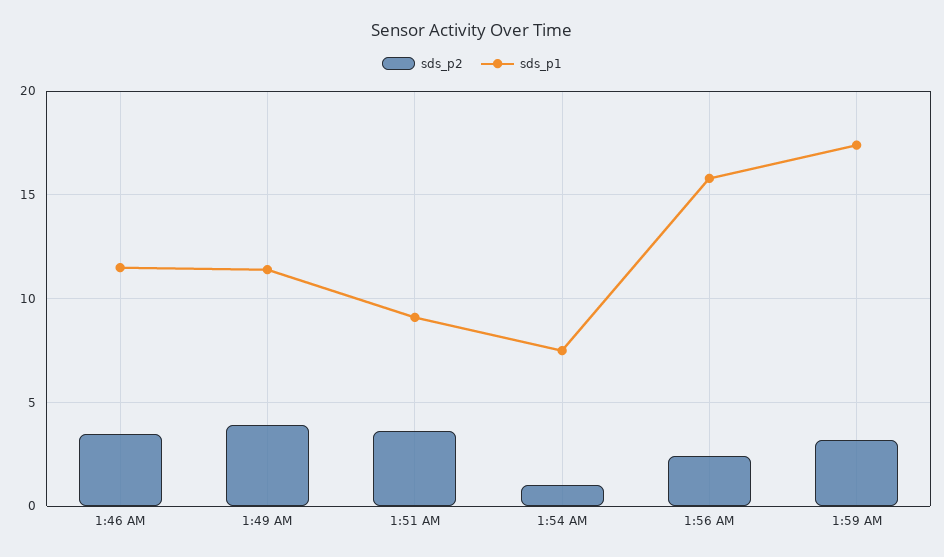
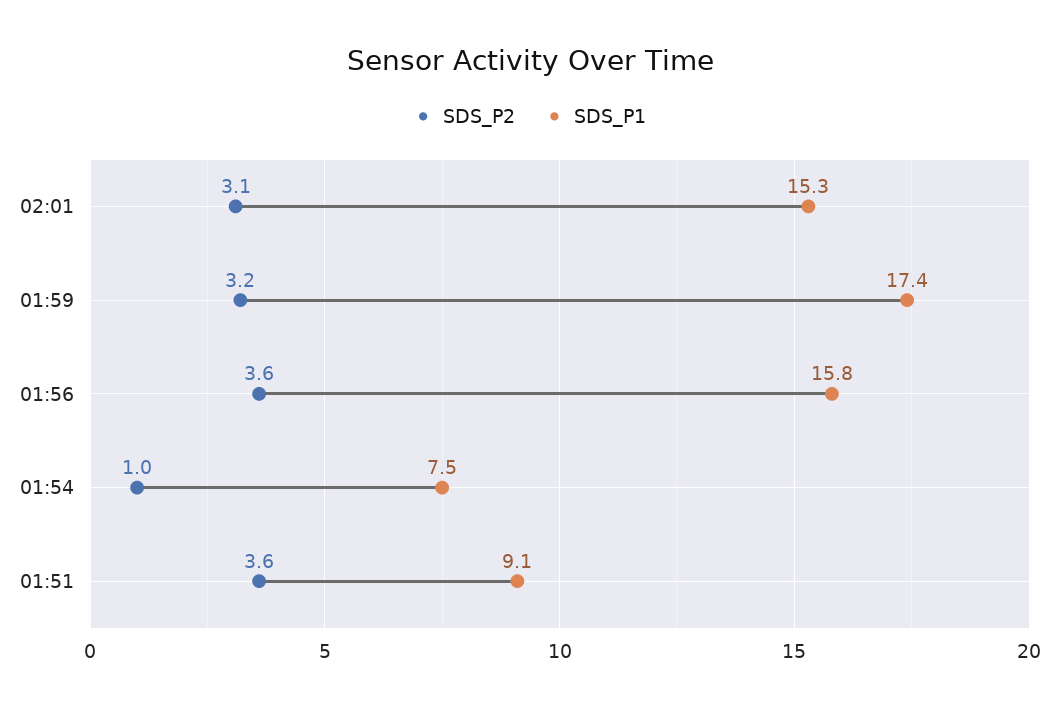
sds_p2, 1:46 AM: 3.5 -> none
sds_p1, 1:46 AM: 11.5 -> none
sds_p2, 1:49 AM: 4 -> none
sds_p1, 1:49 AM: 11.5 -> none
sds_p2, 1:56 AM: 2.5 -> 3.6
sds_p2, 02:01: none -> 3.1
sds_p1, 02:01: none -> 15.3

